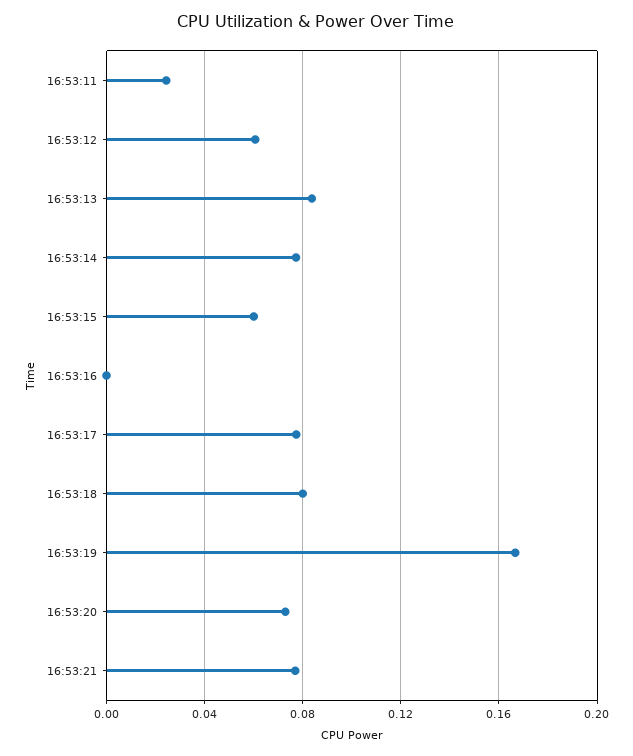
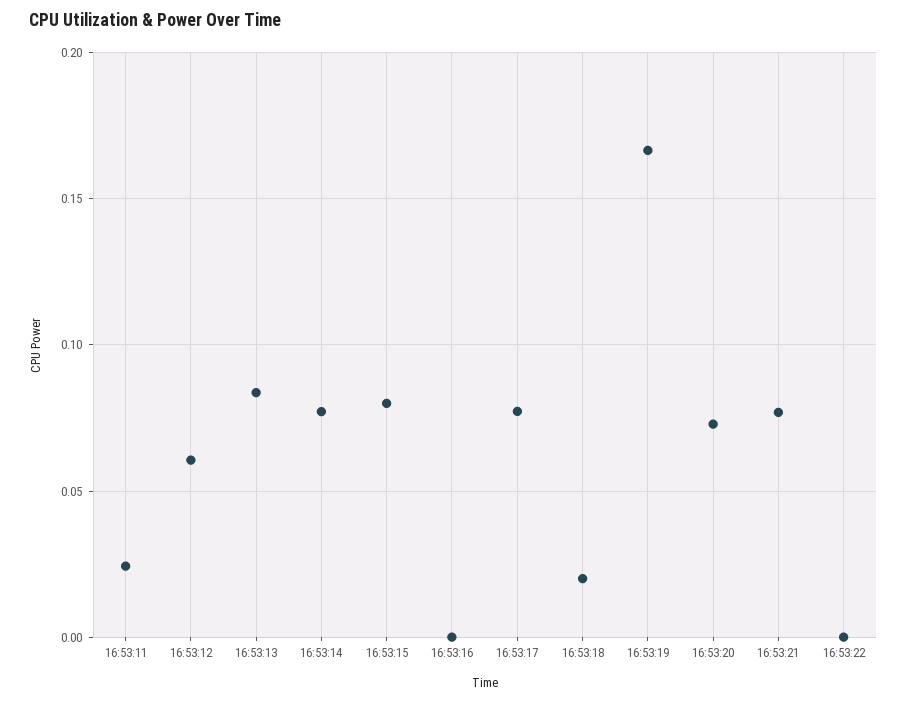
16:53:15: 0.06 -> 0.08
16:53:18: 0.08 -> 0.02
16:53:22: none -> 0

